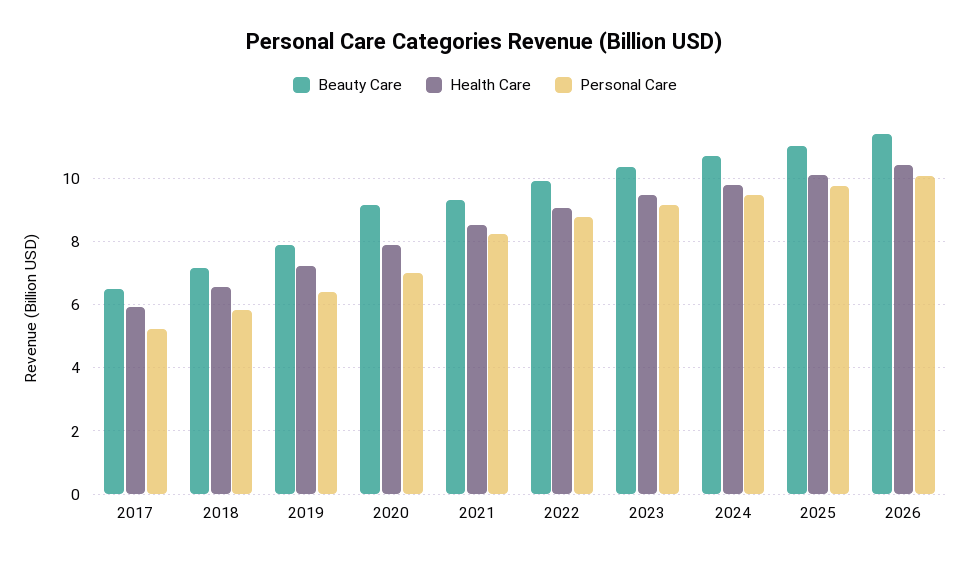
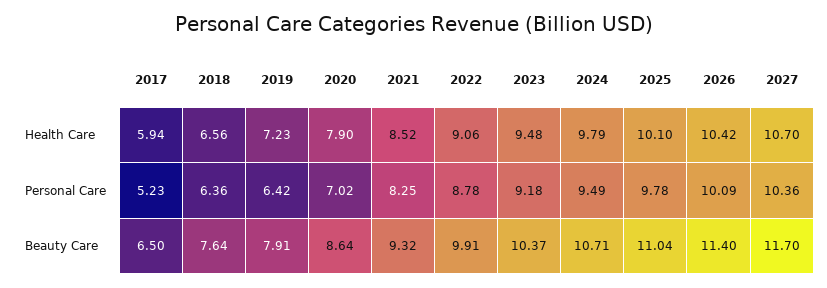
Beauty Care, 2018: 7.2 -> 7.64
Personal Care, 2018: 5.8 -> 6.36
Beauty Care, 2020: 9.2 -> 8.64
Health Care, 2027: none -> 10.7
Personal Care, 2027: none -> 10.36
Beauty Care, 2027: none -> 11.7

